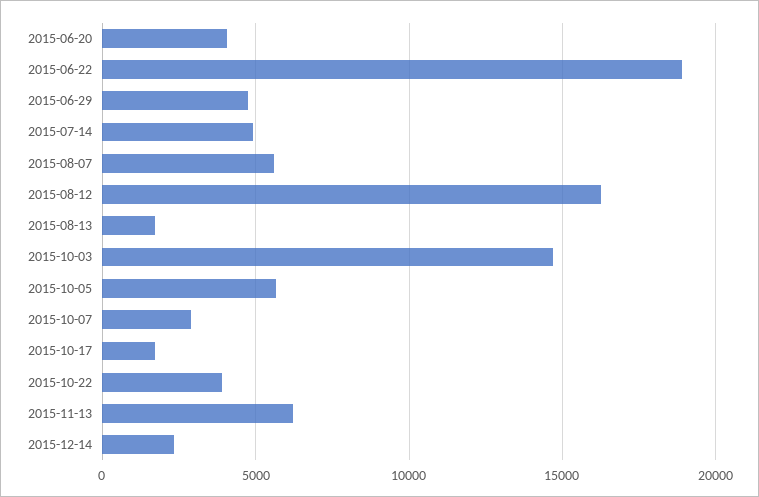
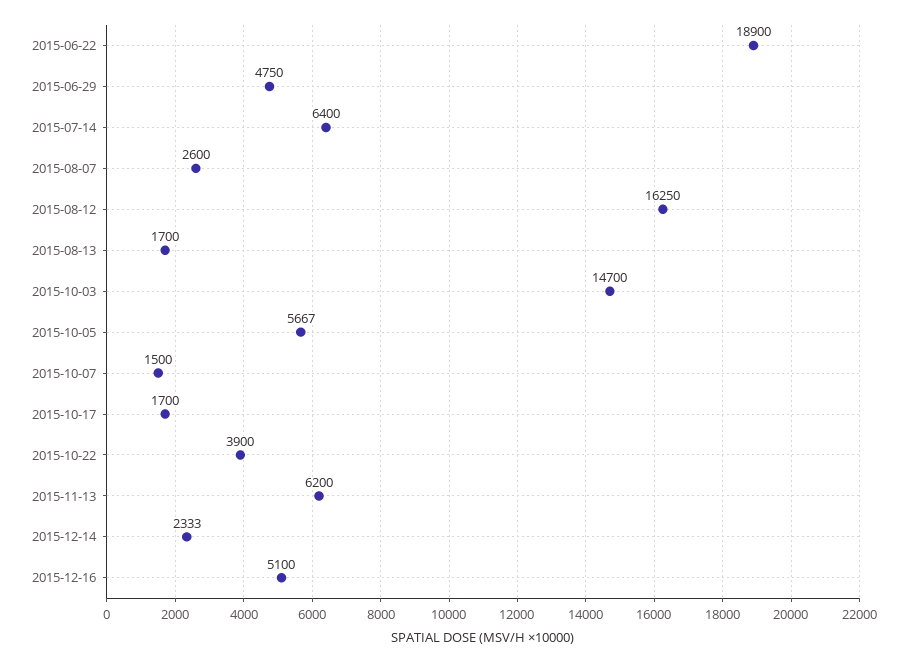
2015-06-20: 4000 -> none
2015-07-14: 5000 -> 6400
2015-08-07: 5500 -> 2600
2015-10-07: 3000 -> 1500
2015-12-16: none -> 5100

